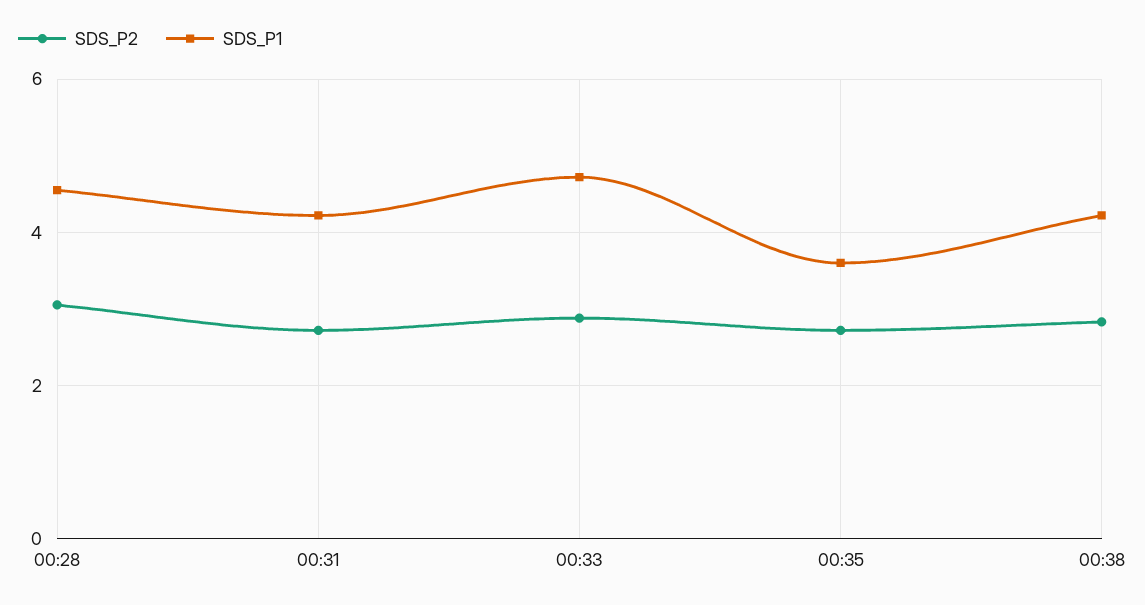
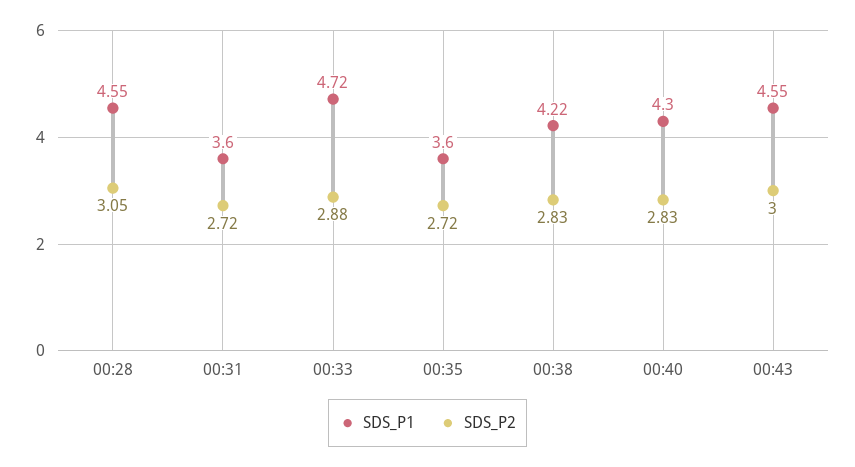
SDS_P1, 00:31: 4.2 -> 3.6
SDS_P1, 00:40: none -> 4.3
SDS_P2, 00:40: none -> 2.83
SDS_P1, 00:43: none -> 4.55
SDS_P2, 00:43: none -> 3

